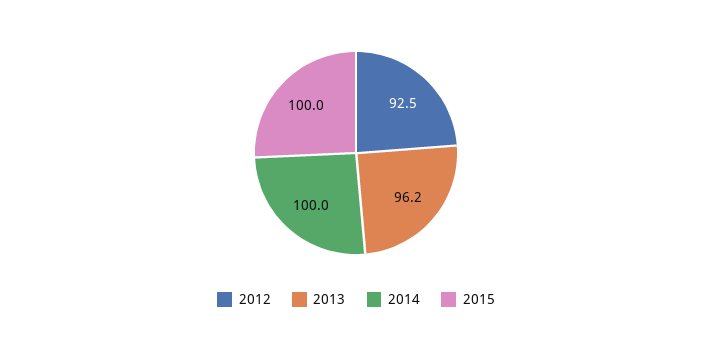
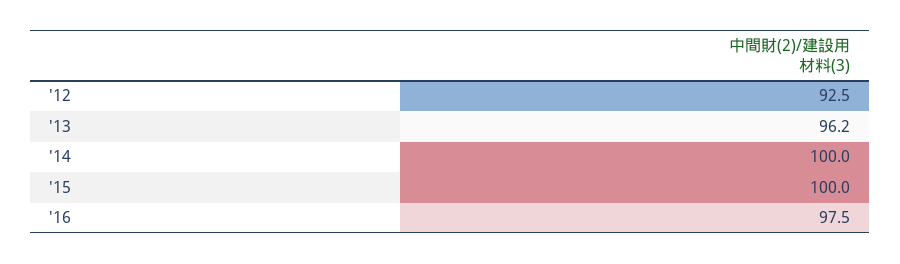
'16: none -> 97.5

